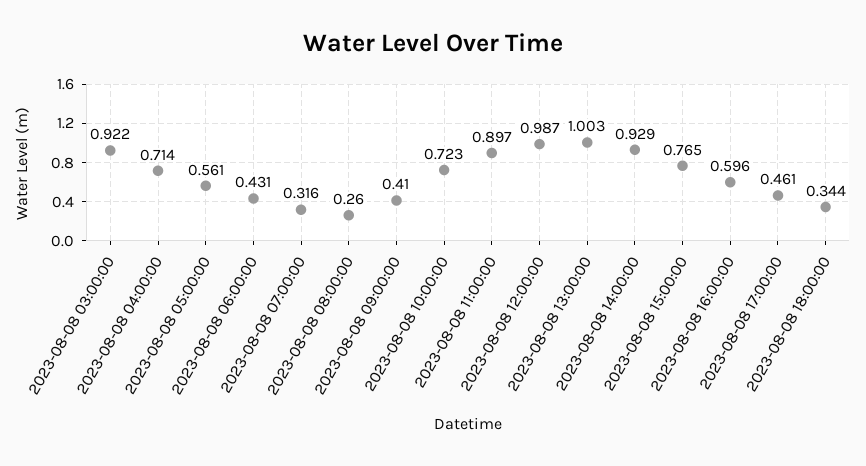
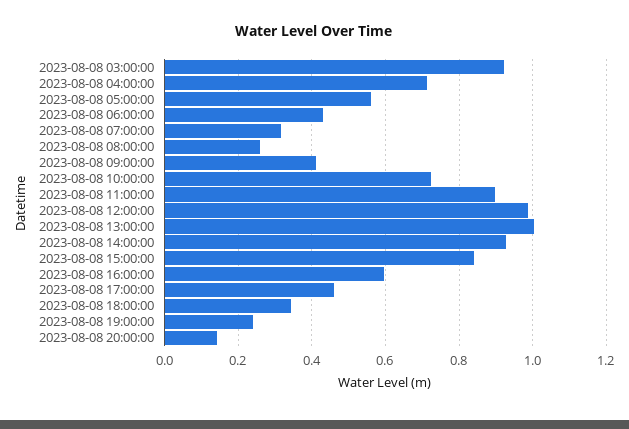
2023-08-08 15:00:00: 0.765 -> 0.84
2023-08-08 19:00:00: none -> 0.24
2023-08-08 20:00:00: none -> 0.14

